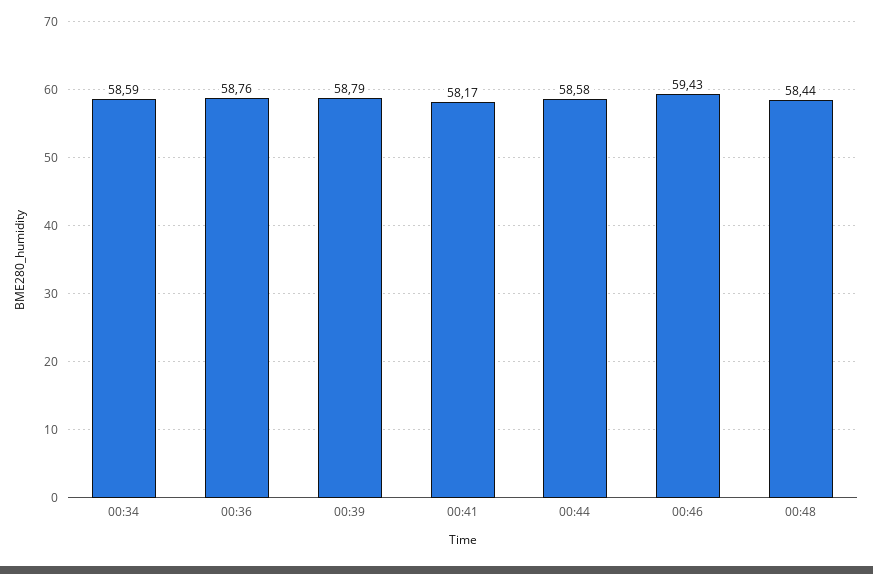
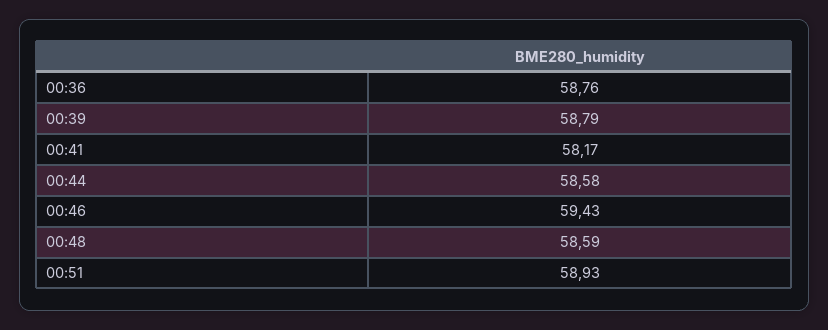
00:34: 58.59 -> none
00:48: 58.44 -> 58.59
00:51: none -> 58.93

